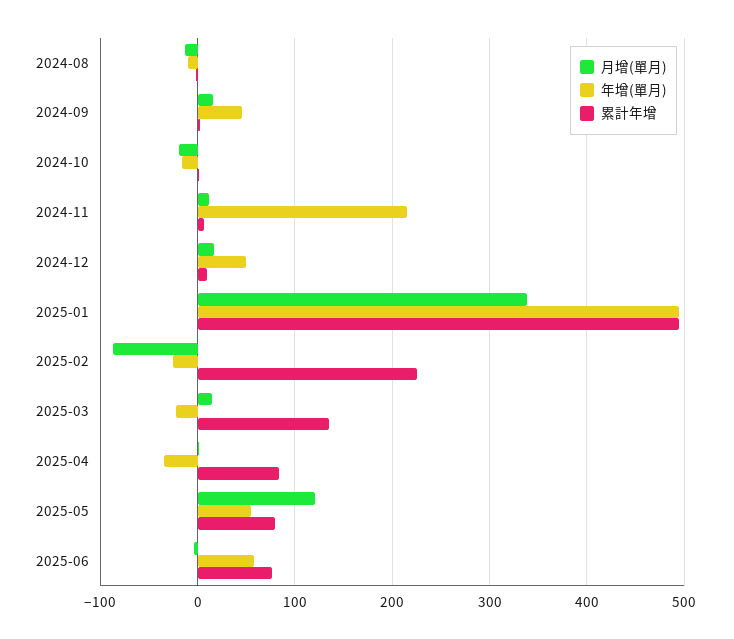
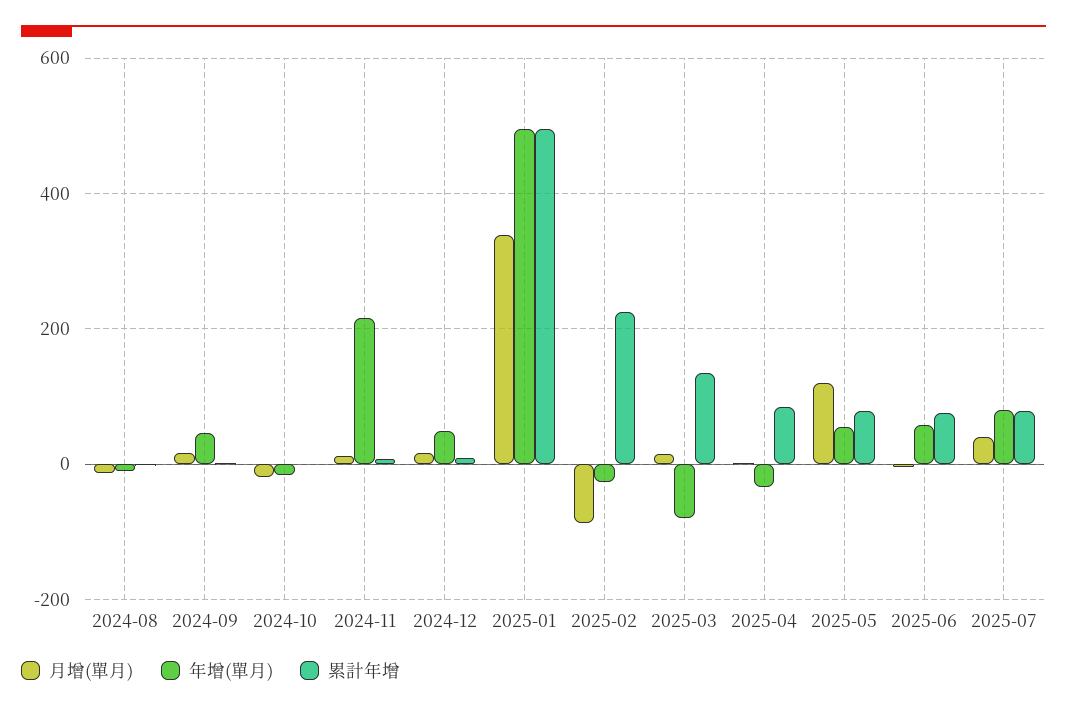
年增(單月), 2025-03: -20 -> -80
月增(單月), 2025-07: none -> 40
年增(單月), 2025-07: none -> 80
累計年增, 2025-07: none -> 80

